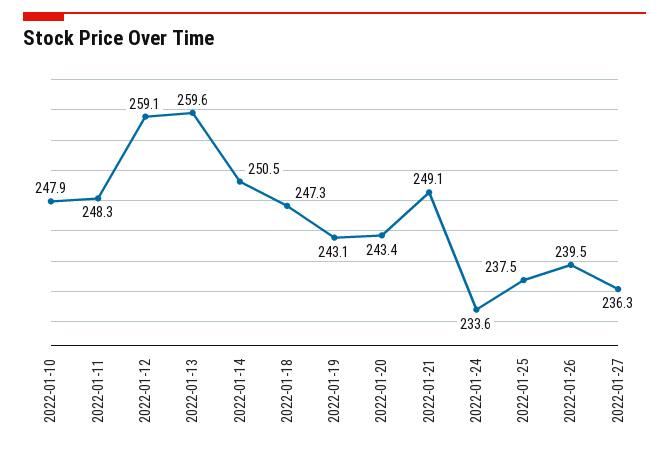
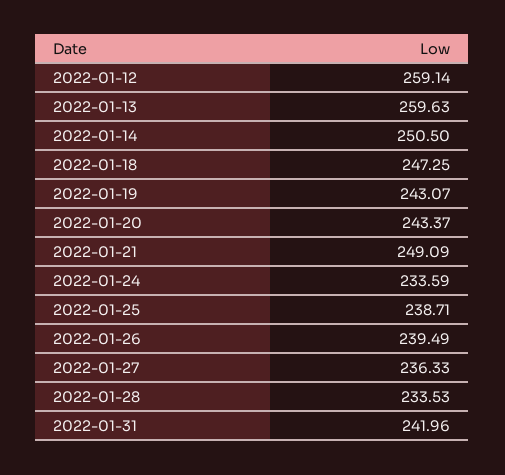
2022-01-10: 247.9 -> none
2022-01-11: 248.3 -> none
2022-01-25: 237.5 -> 238.71
2022-01-28: none -> 233.53
2022-01-31: none -> 241.96

